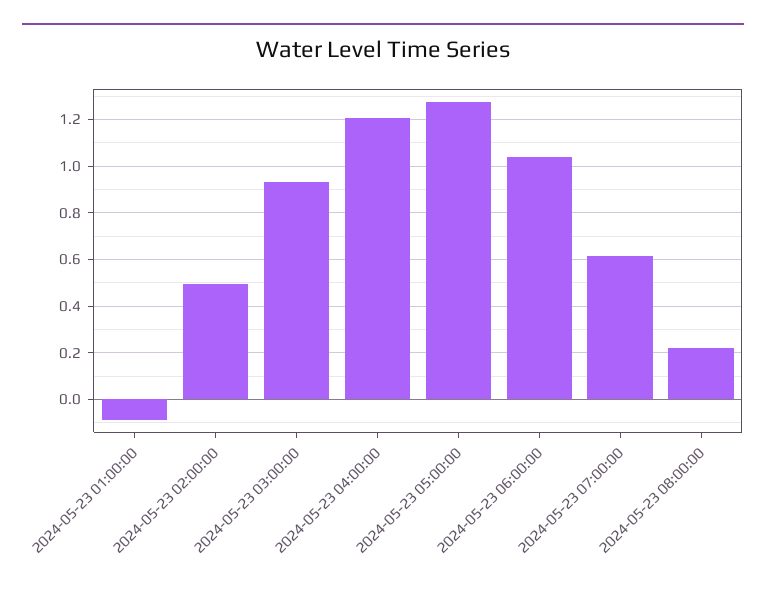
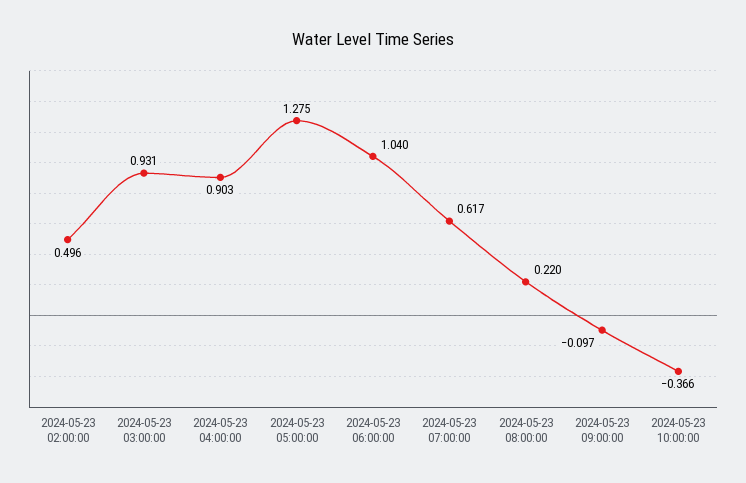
2024-05-23 01:00:00: -0.1 -> none
2024-05-23 04:00:00: 1.2 -> 0.903
2024-05-23 09:00:00: none -> -0.097
2024-05-23 10:00:00: none -> -0.366

